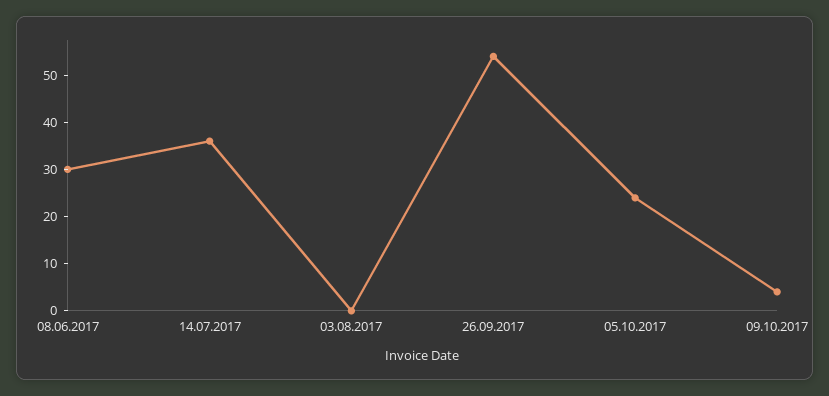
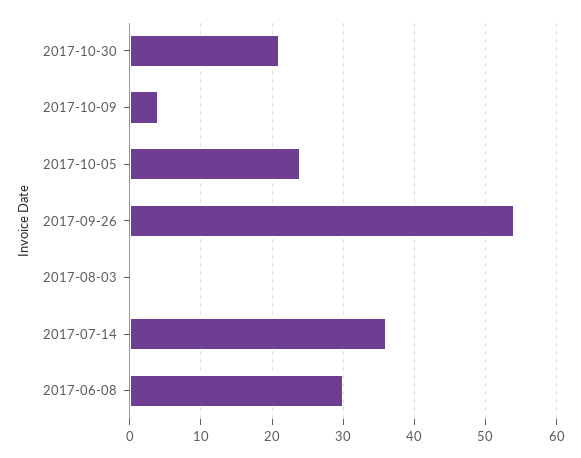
2017-10-30: none -> 21

